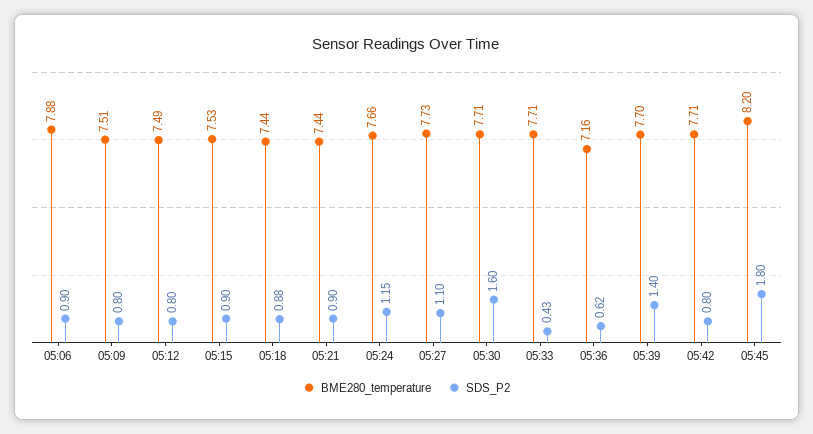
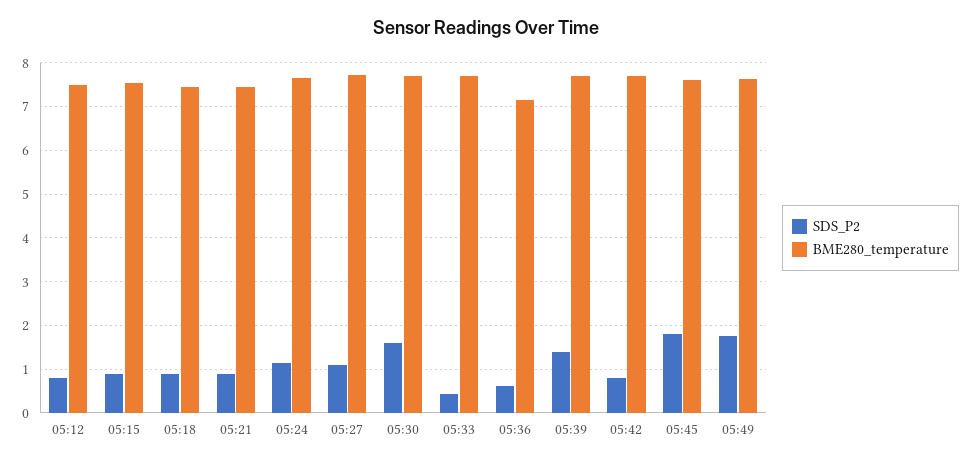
BME280_temperature, 05:06: 7.88 -> none
SDS_P2, 05:06: 0.9 -> none
BME280_temperature, 05:09: 7.51 -> none
SDS_P2, 05:09: 0.8 -> none
BME280_temperature, 05:45: 8.2 -> 7.6
SDS_P2, 05:49: none -> 1.8
BME280_temperature, 05:49: none -> 7.6

